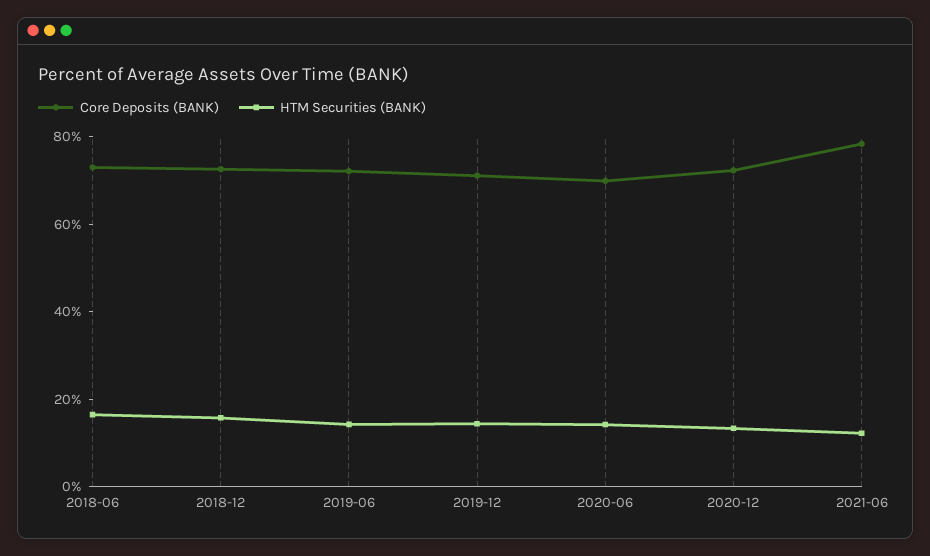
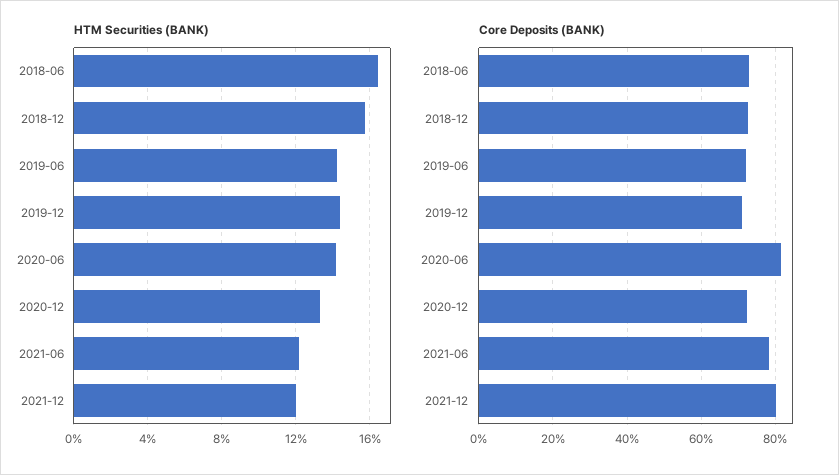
Core Deposits (BANK), 2020-06: 70 -> 82
HTM Securities (BANK), 2021-12: none -> 12
Core Deposits (BANK), 2021-12: none -> 80

